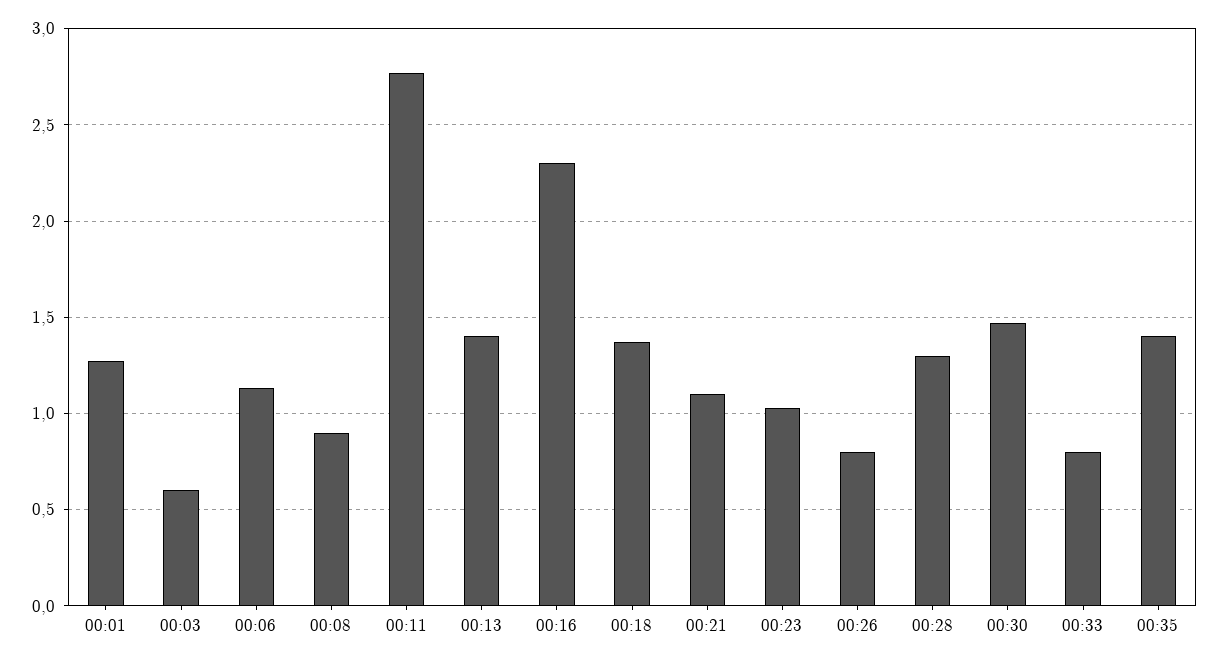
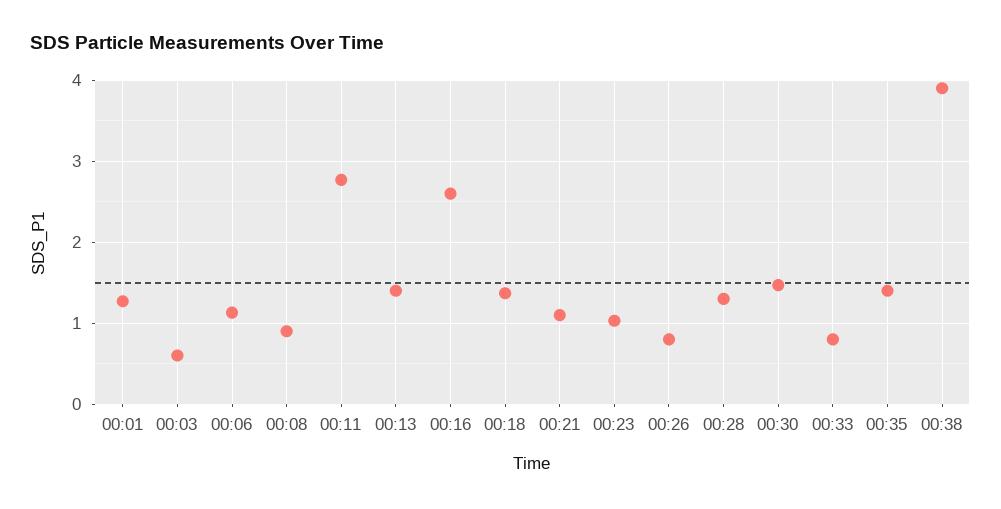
00:16: 2.3 -> 2.6
00:38: none -> 3.9

